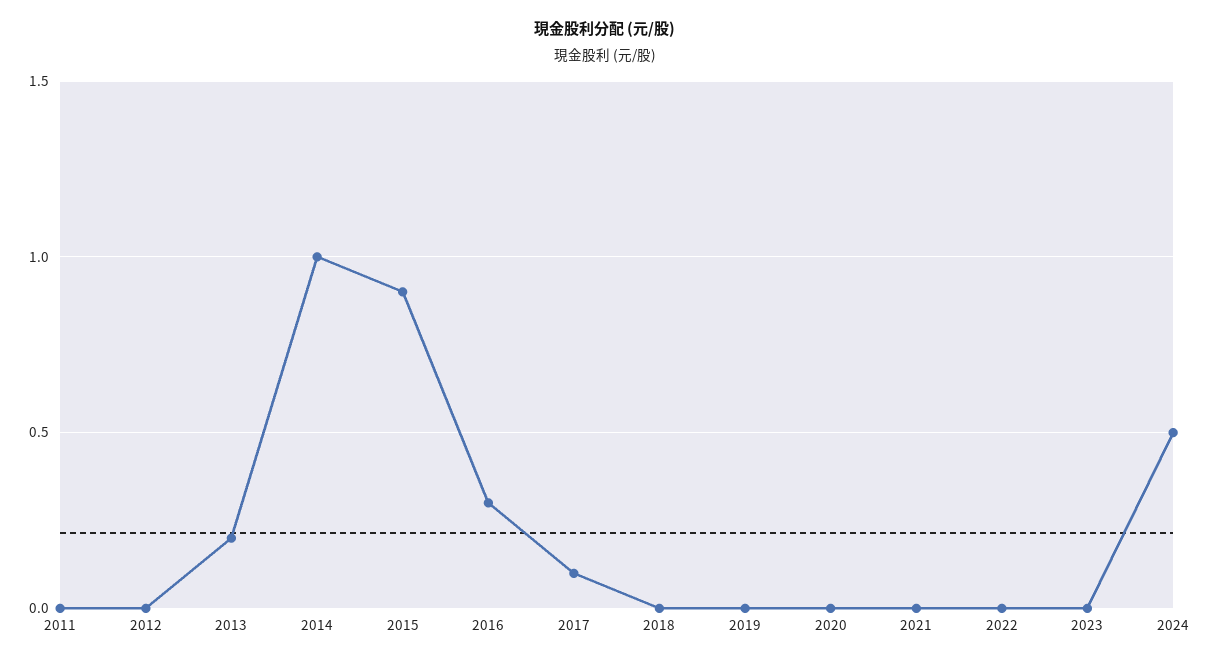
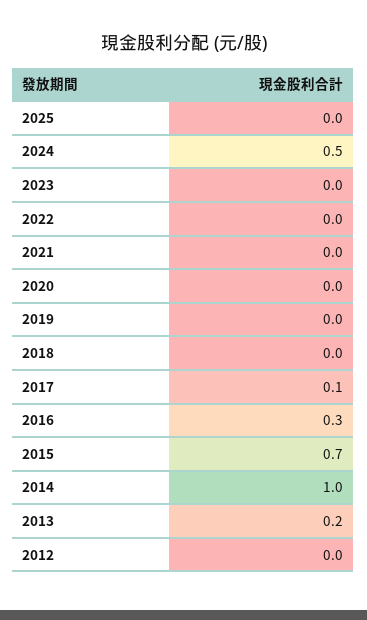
2011: 0 -> none
2015: 0.9 -> 0.7
2025: none -> 0

